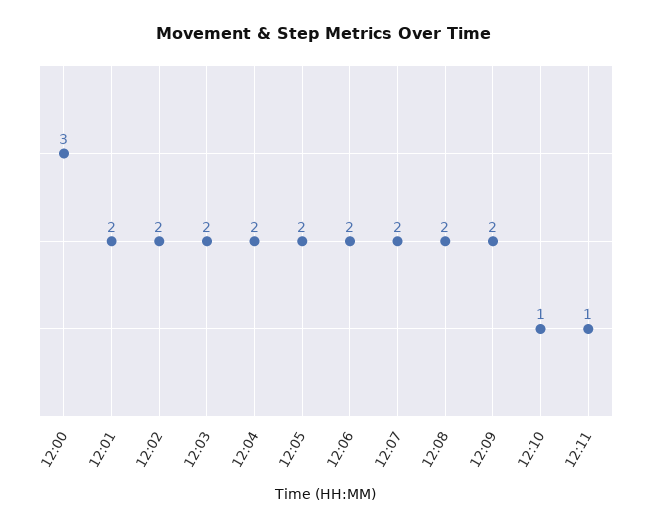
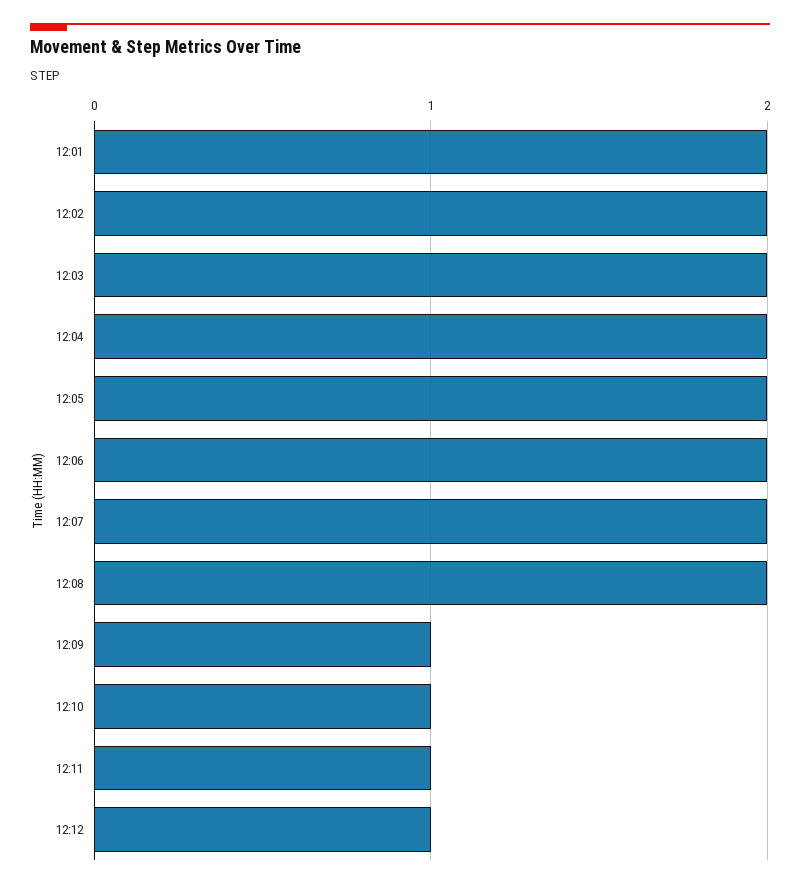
12:00: 3 -> none
12:09: 2 -> 1
12:12: none -> 1

